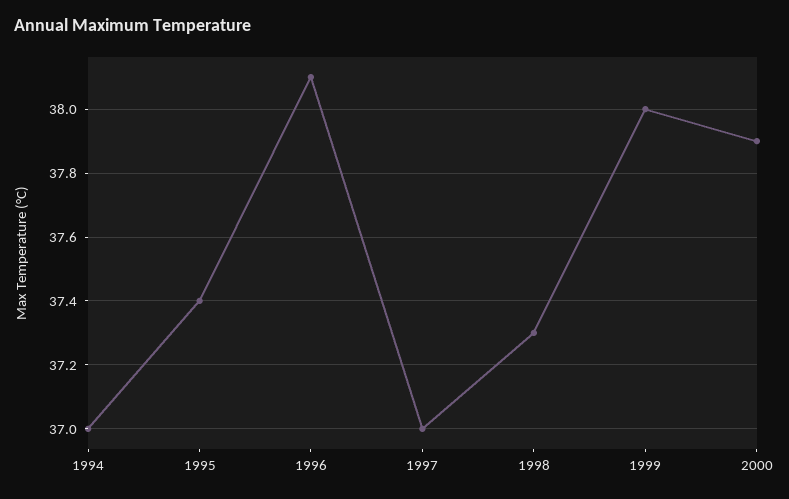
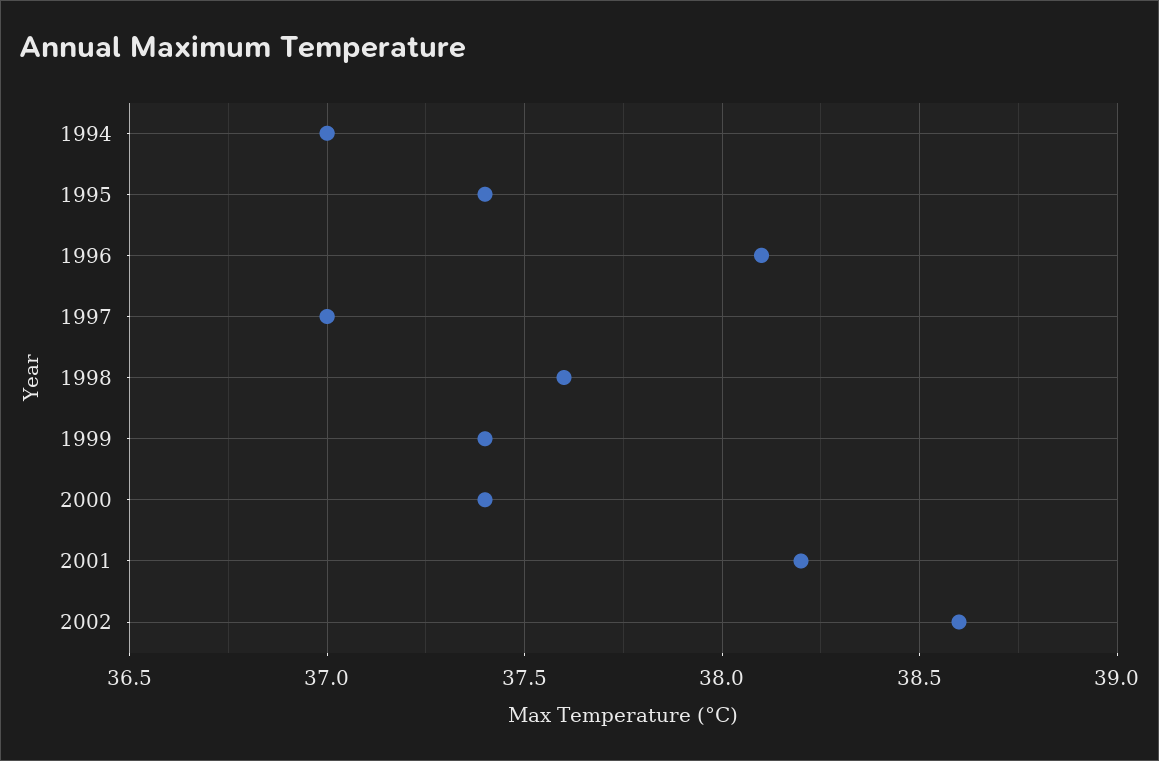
1998: 37.3 -> 37.6
1999: 38 -> 37.4
2000: 37.9 -> 37.4
2001: none -> 38.2
2002: none -> 38.6

